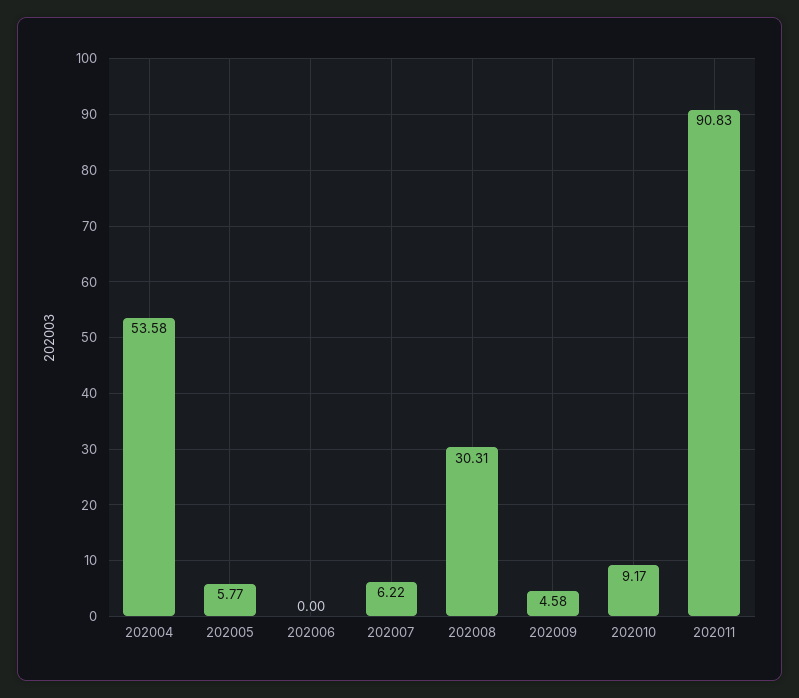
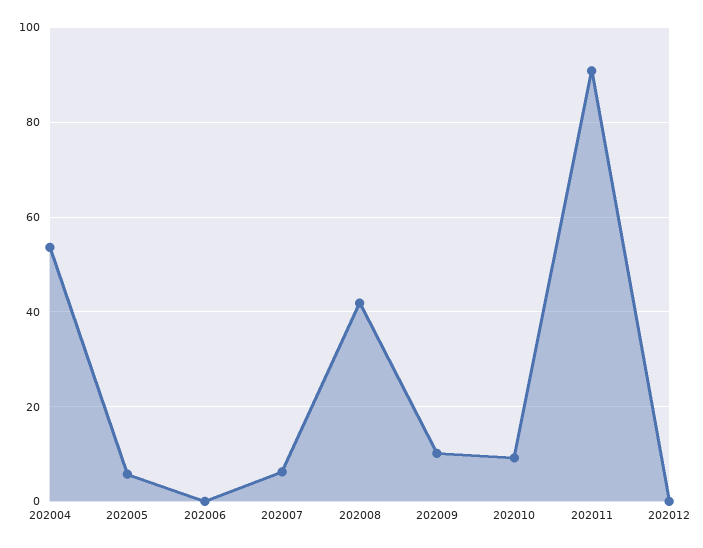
202008: 30.31 -> 42
202009: 4.58 -> 10
202012: none -> 0

